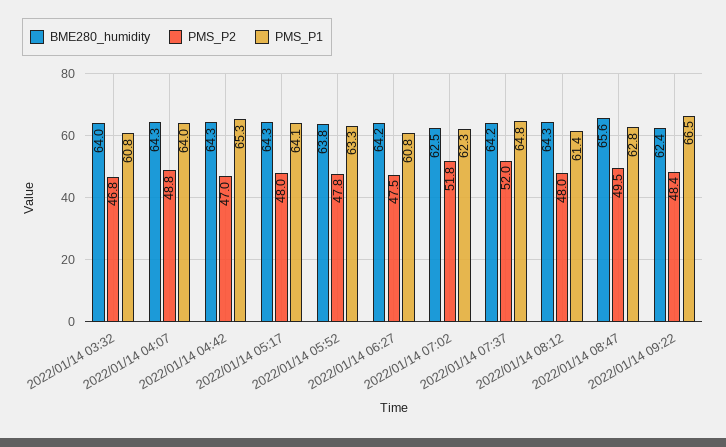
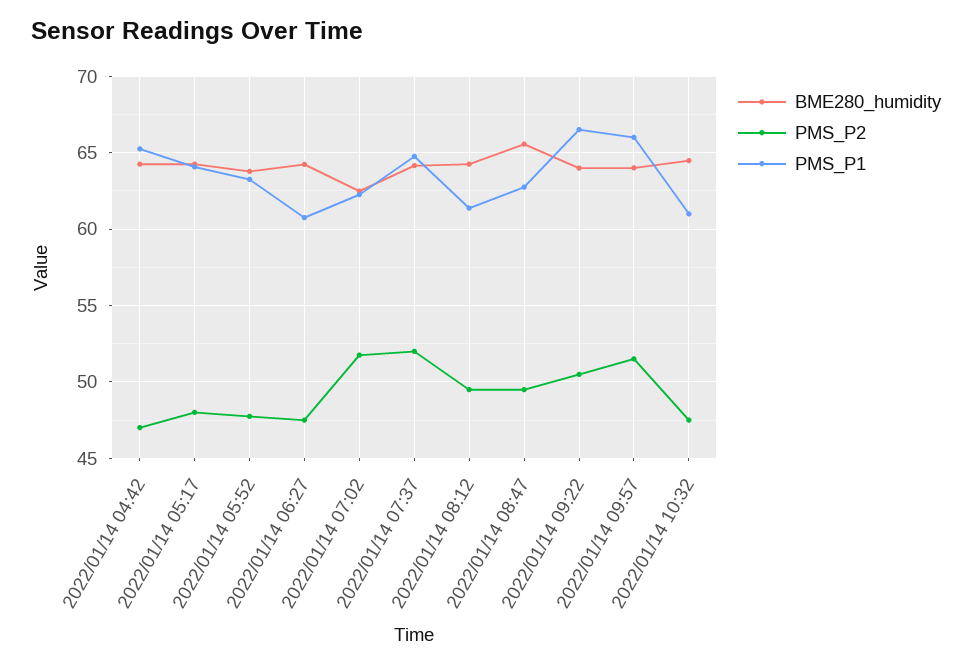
BME280_humidity, 2022/01/14 03:32: 64 -> none
PMS_P2, 2022/01/14 03:32: 46.8 -> none
PMS_P1, 2022/01/14 03:32: 60.8 -> none
BME280_humidity, 2022/01/14 04:07: 64.3 -> none
PMS_P2, 2022/01/14 04:07: 48.8 -> none
PMS_P1, 2022/01/14 04:07: 64 -> none
PMS_P2, 2022/01/14 08:12: 48 -> 49.5
BME280_humidity, 2022/01/14 09:22: 62.4 -> 64
PMS_P2, 2022/01/14 09:22: 48.4 -> 50.5
BME280_humidity, 2022/01/14 09:57: none -> 64
PMS_P2, 2022/01/14 09:57: none -> 51.5
PMS_P1, 2022/01/14 09:57: none -> 66
BME280_humidity, 2022/01/14 10:32: none -> 64.5
PMS_P2, 2022/01/14 10:32: none -> 47.5
PMS_P1, 2022/01/14 10:32: none -> 61

